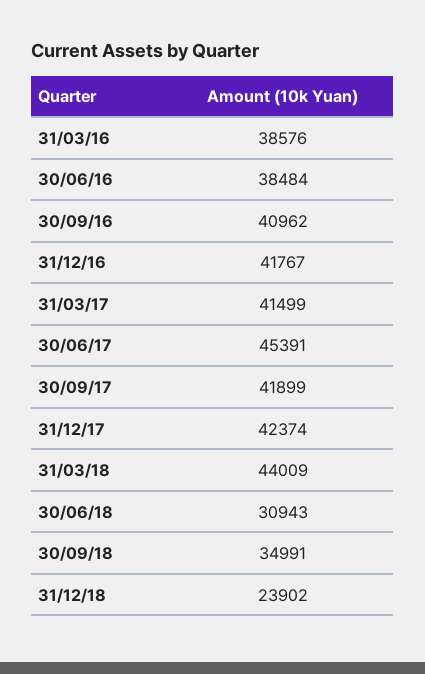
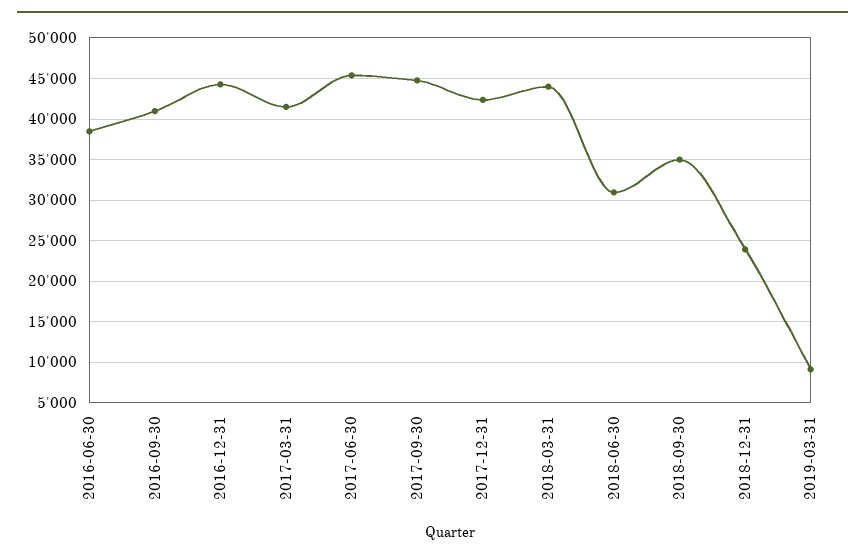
31/03/16: 38576 -> none
31/12/16: 41767 -> 44000
30/09/17: 41899 -> 45000
2019-03-31: none -> 9000

